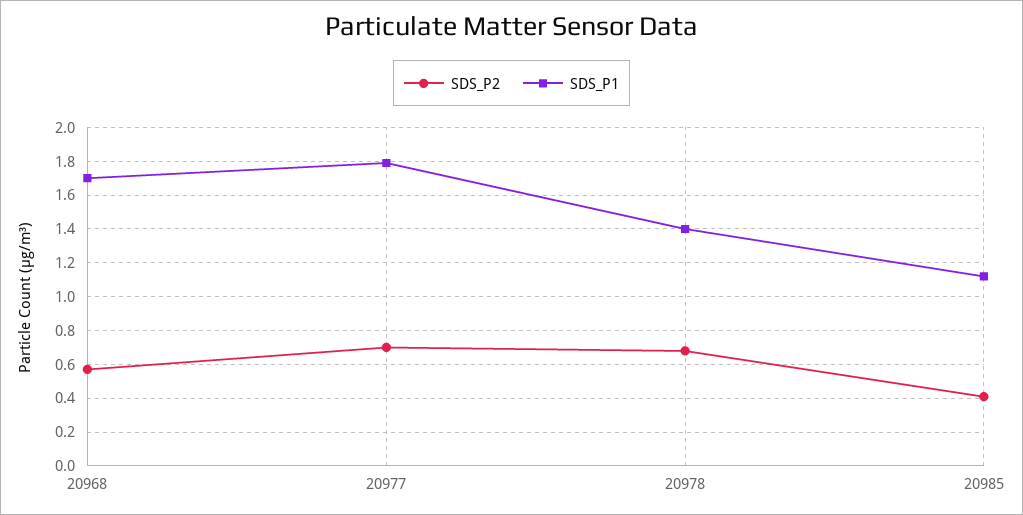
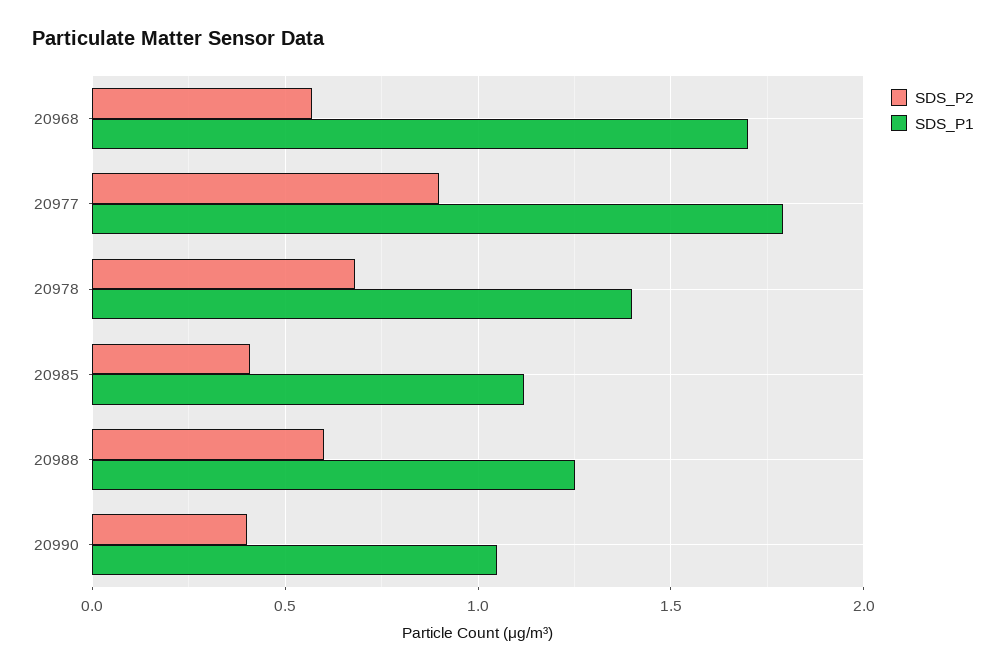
SDS_P2, 20977: 0.7 -> 0.9
SDS_P2, 20988: none -> 0.6
SDS_P1, 20988: none -> 1.25
SDS_P2, 20990: none -> 0.4
SDS_P1, 20990: none -> 1.05

